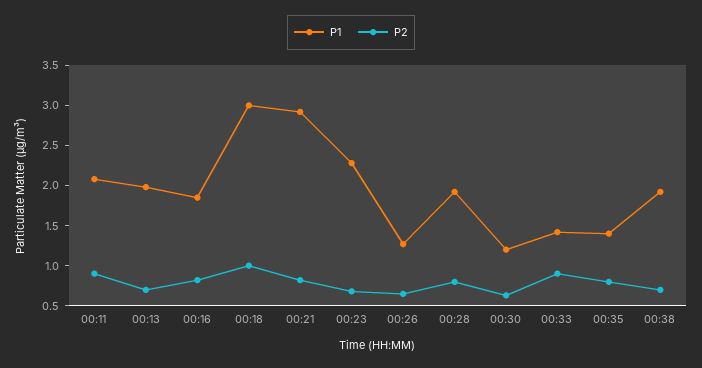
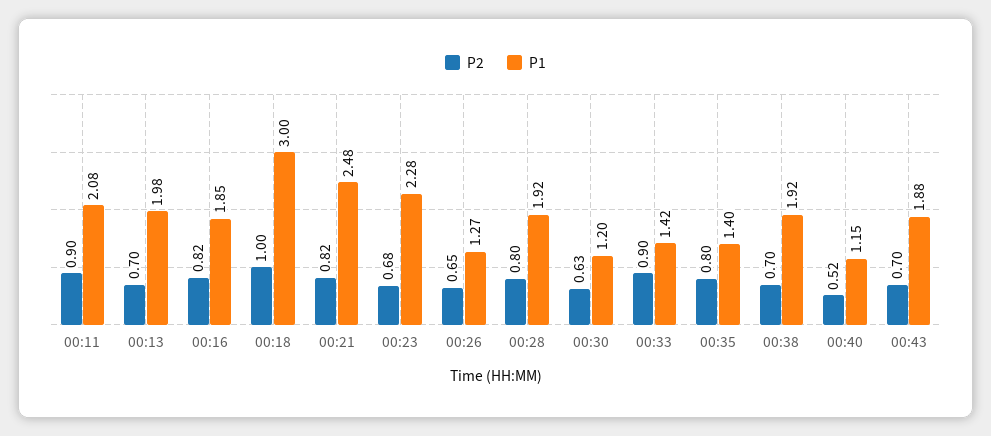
P1, 00:21: 2.9 -> 2.48
P2, 00:40: none -> 0.52
P1, 00:40: none -> 1.15
P2, 00:43: none -> 0.7
P1, 00:43: none -> 1.88

